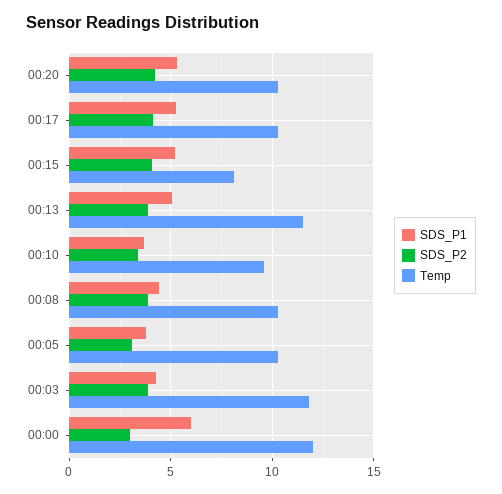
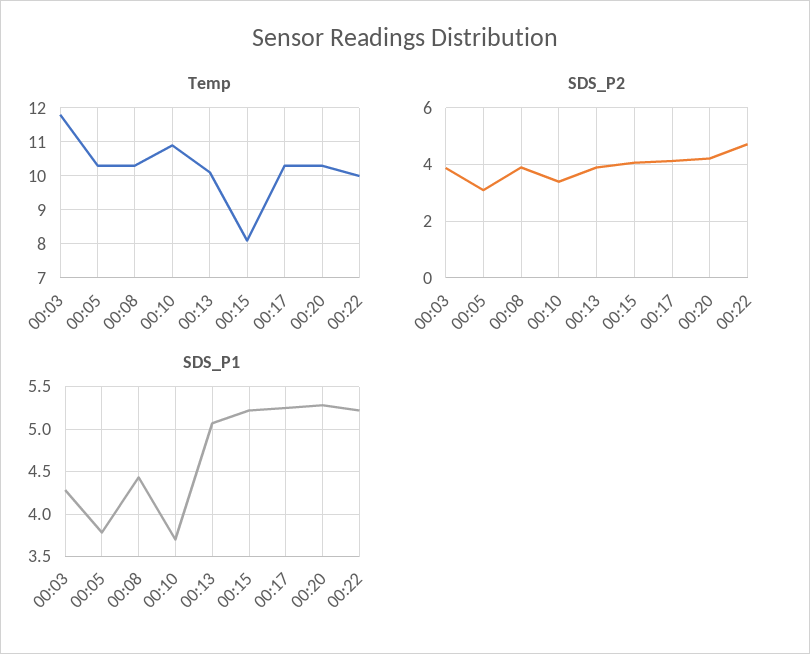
Temp, 00:13: 11.5 -> 10
Temp, 00:10: 9.5 -> 11
SDS_P1, 00:00: 6 -> none
SDS_P2, 00:00: 3 -> none
Temp, 00:00: 12 -> none
Temp, 00:22: none -> 10
SDS_P2, 00:22: none -> 4.75
SDS_P1, 00:22: none -> 5.2

